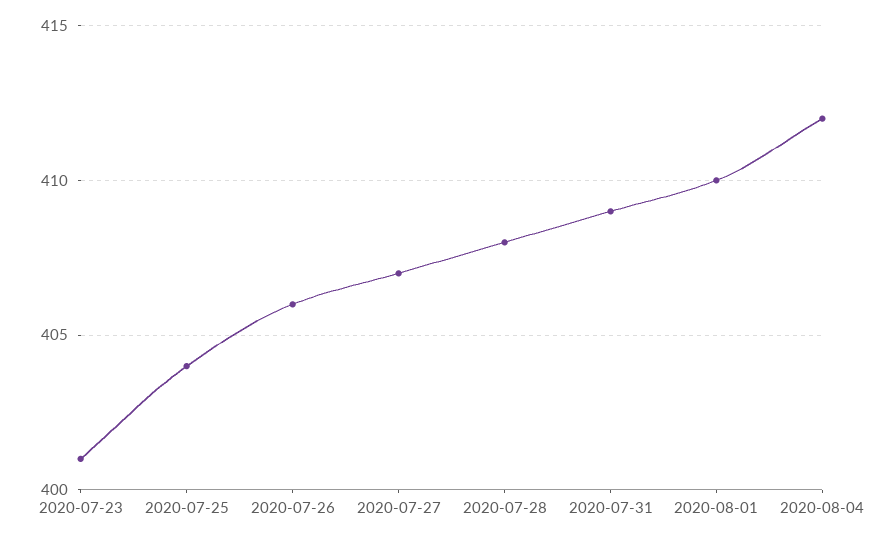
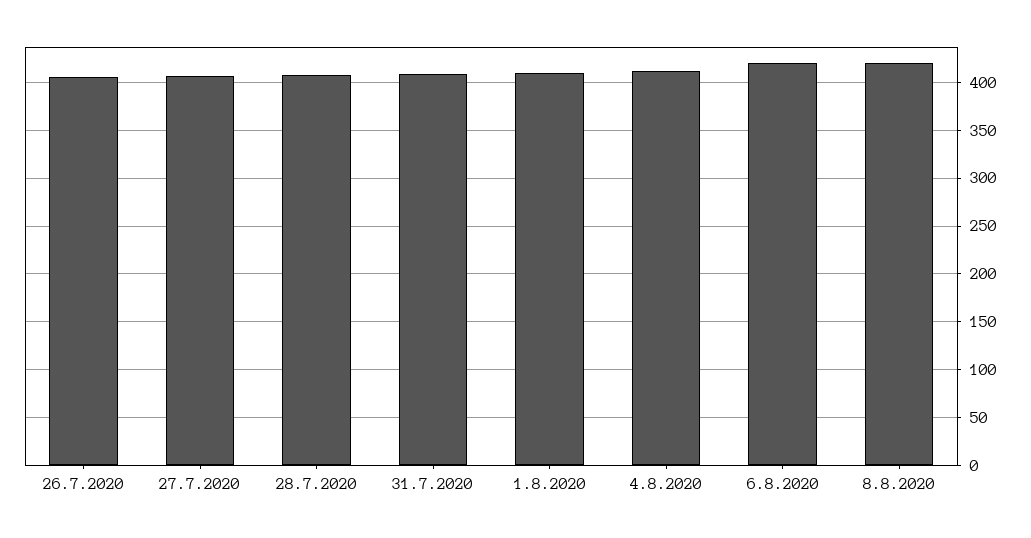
2020-07-23: 401 -> none
2020-07-25: 404 -> none
6.8.2020: none -> 420
8.8.2020: none -> 420

